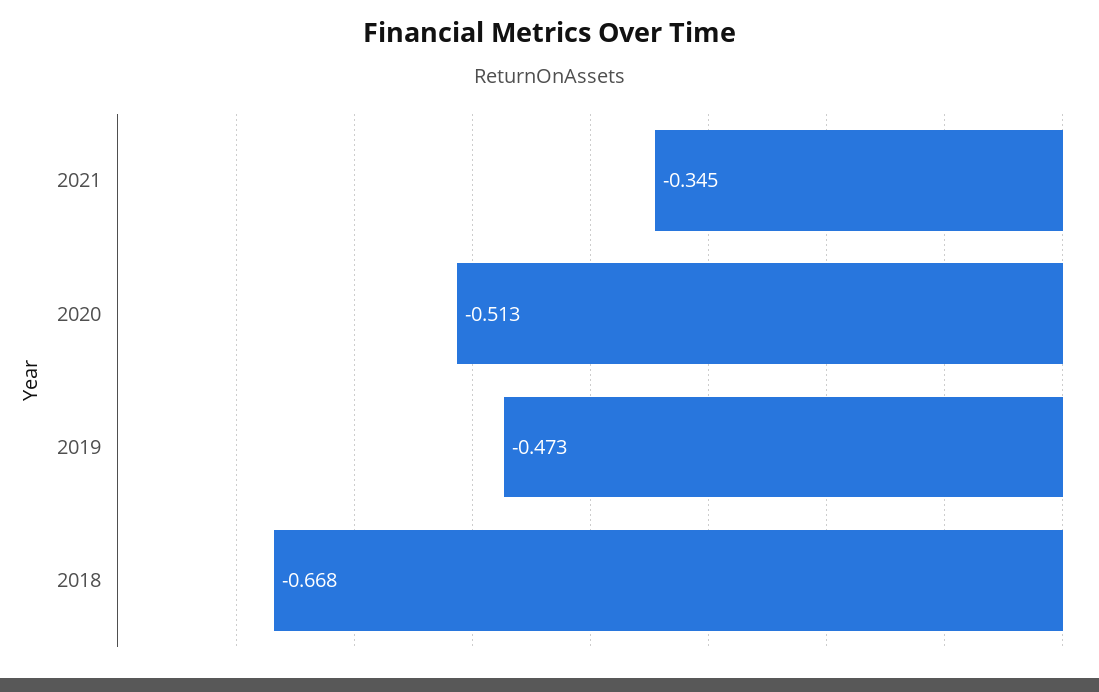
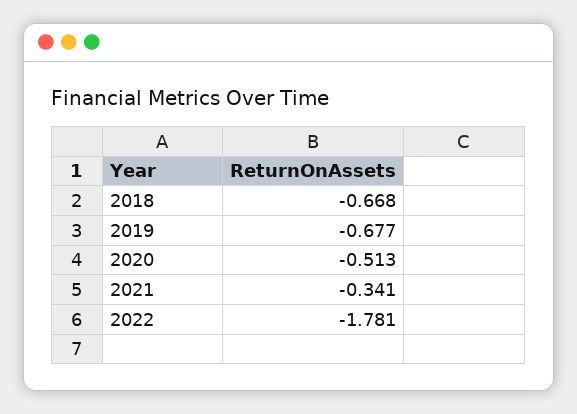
2021: -0.345 -> -0.341
2019: -0.473 -> -0.677
2022: none -> -1.781

